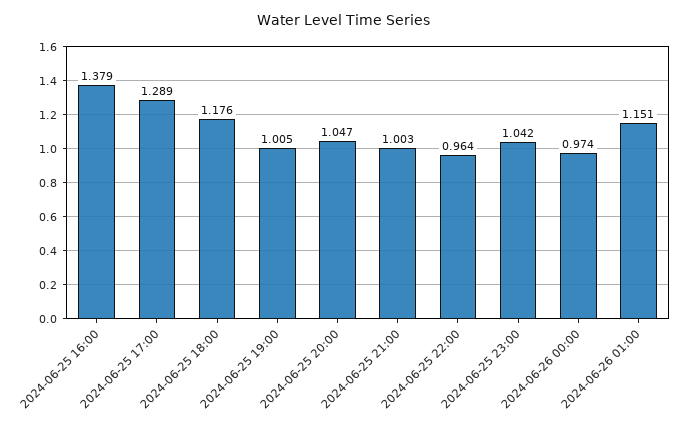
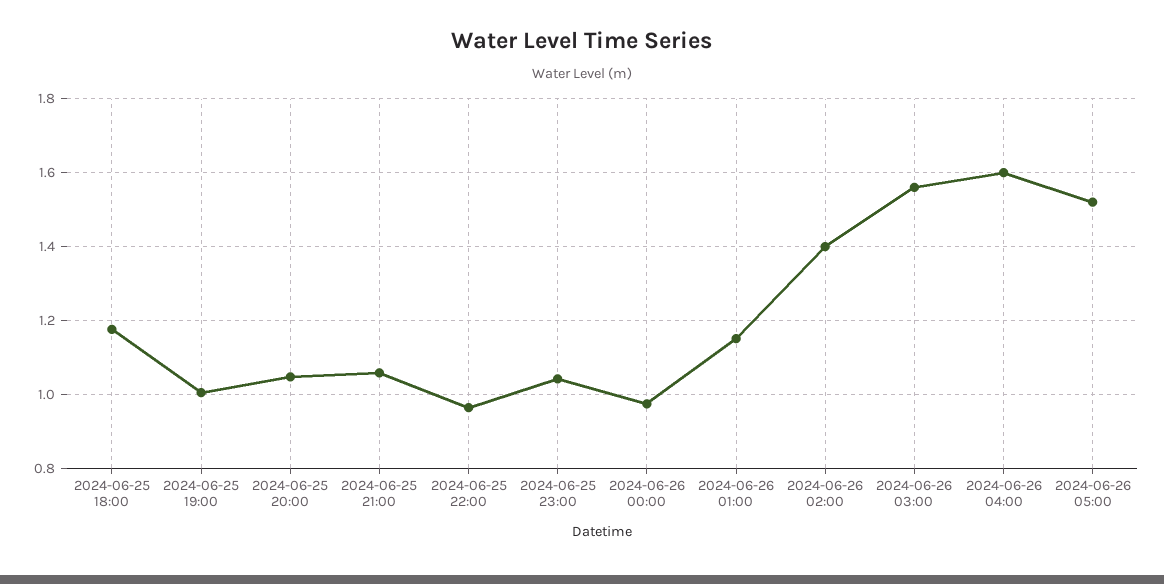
2024-06-25 16:00: 1.379 -> none
2024-06-25 17:00: 1.289 -> none
2024-06-25 21:00: 1.003 -> 1.06
2024-06-26 02:00: none -> 1.4
2024-06-26 03:00: none -> 1.56
2024-06-26 04:00: none -> 1.6
2024-06-26 05:00: none -> 1.52

